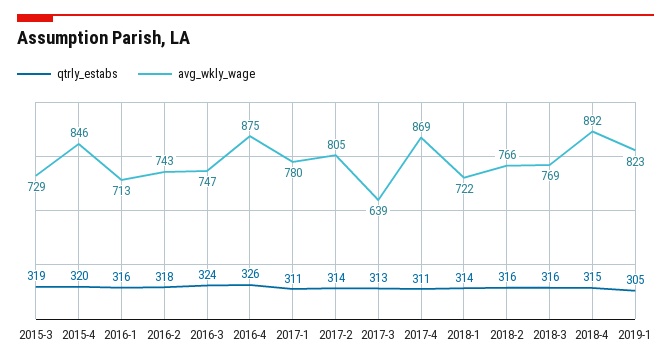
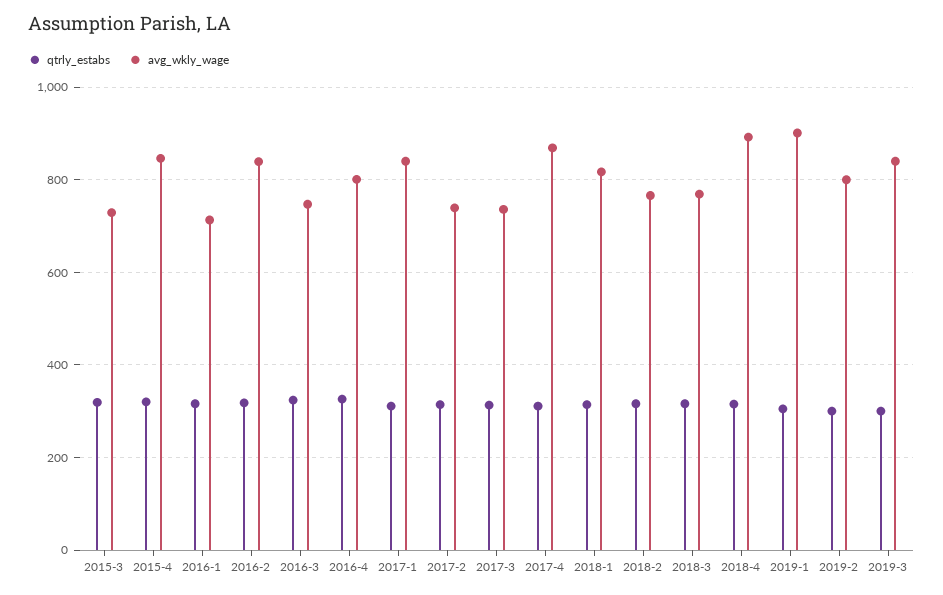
avg_wkly_wage, 2016-2: 743 -> 840
avg_wkly_wage, 2016-4: 875 -> 800
avg_wkly_wage, 2017-1: 780 -> 840
avg_wkly_wage, 2017-2: 805 -> 740
avg_wkly_wage, 2017-3: 639 -> 740
avg_wkly_wage, 2018-1: 722 -> 820
avg_wkly_wage, 2019-1: 823 -> 900
qtrly_estabs, 2019-2: none -> 300
avg_wkly_wage, 2019-2: none -> 800
qtrly_estabs, 2019-3: none -> 300
avg_wkly_wage, 2019-3: none -> 840

